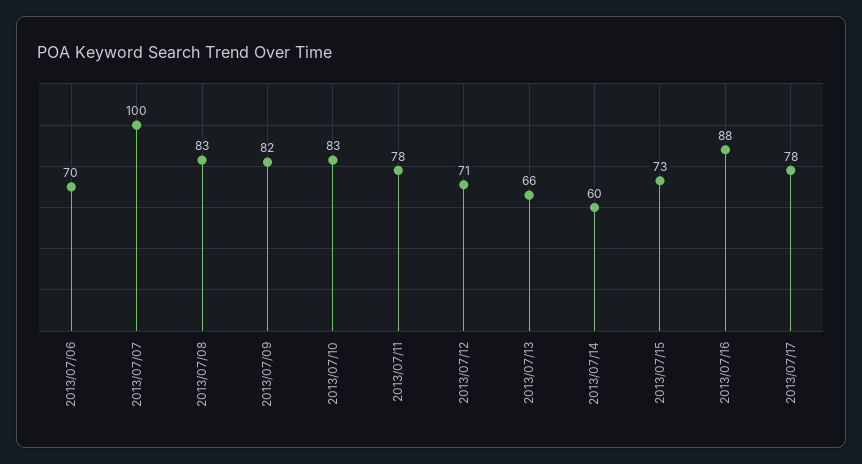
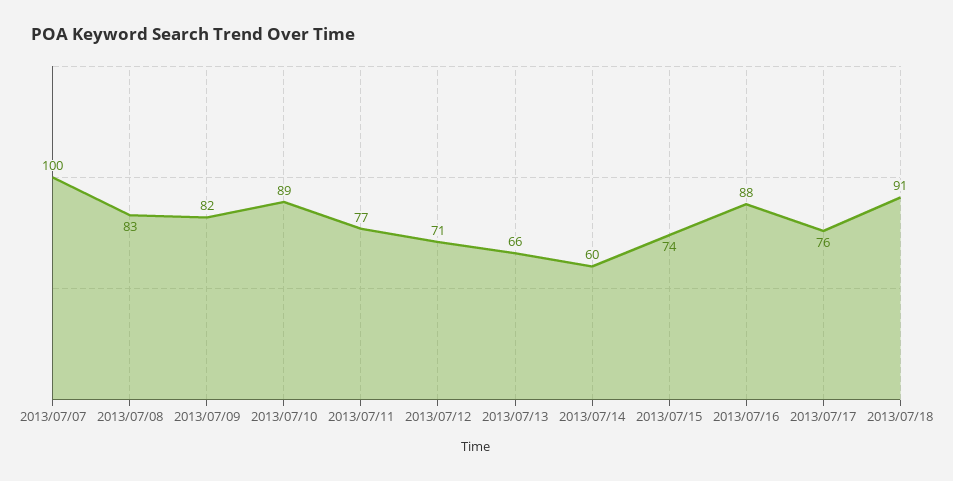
2013/07/06: 70 -> none
2013/07/10: 83 -> 89
2013/07/11: 78 -> 77
2013/07/15: 73 -> 74
2013/07/17: 78 -> 76
2013/07/18: none -> 91

